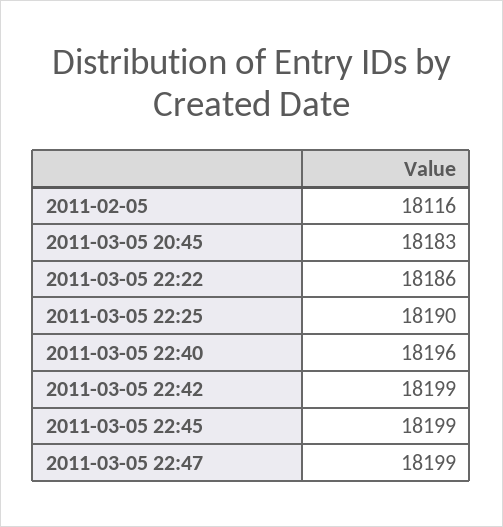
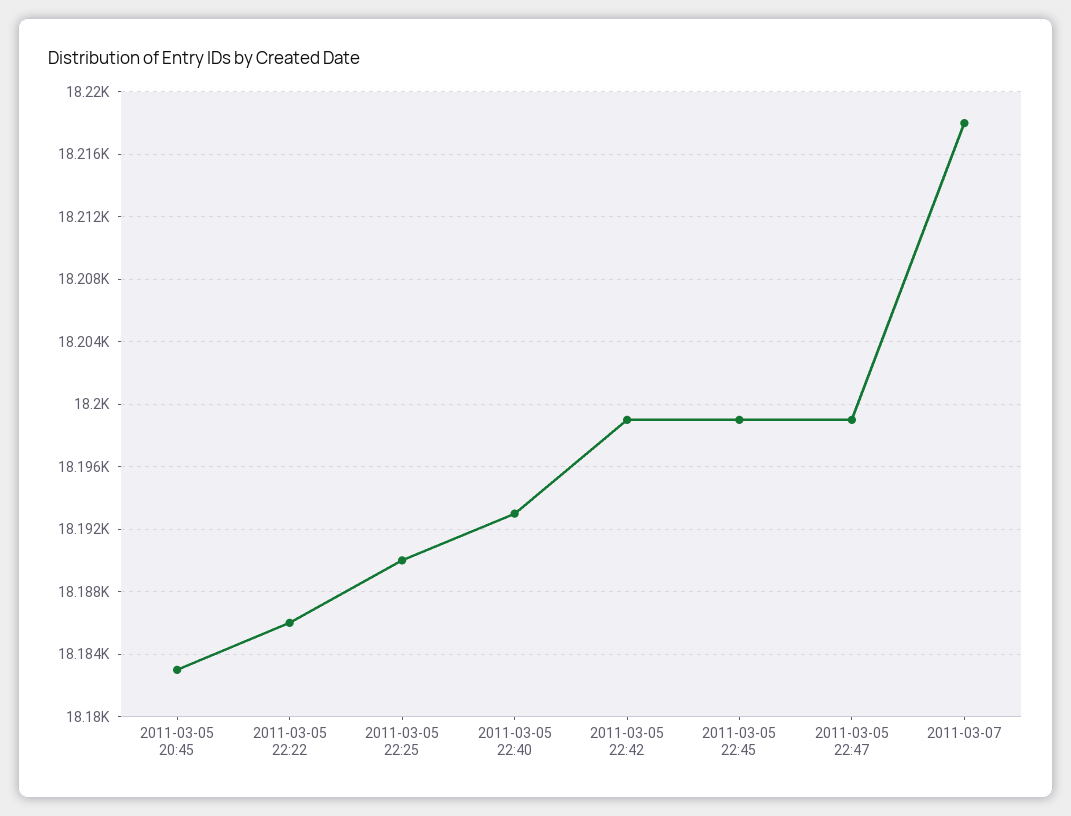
2011-02-05: 18116 -> none
2011-03-05 22:40: 18196 -> 18193
2011-03-07: none -> 18218

